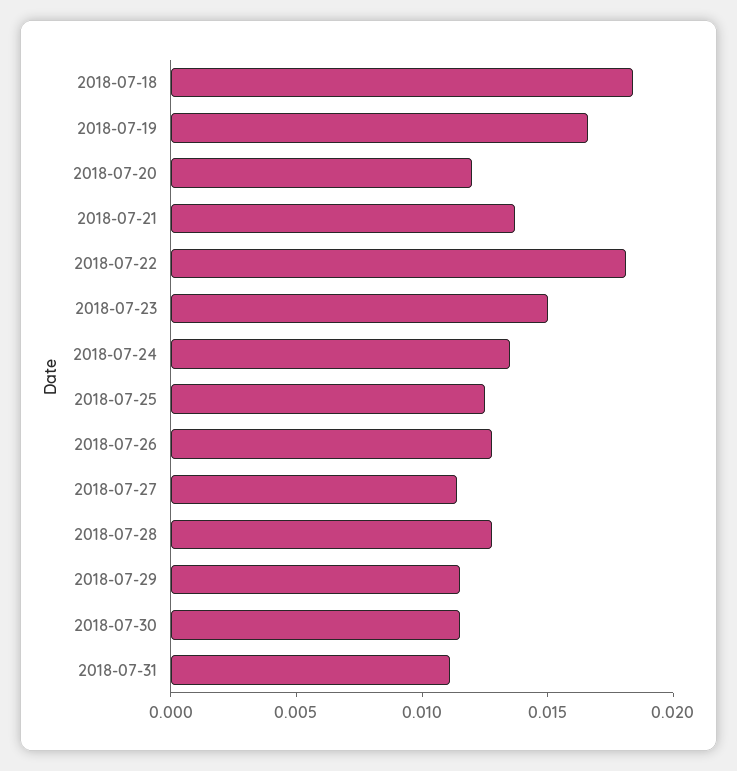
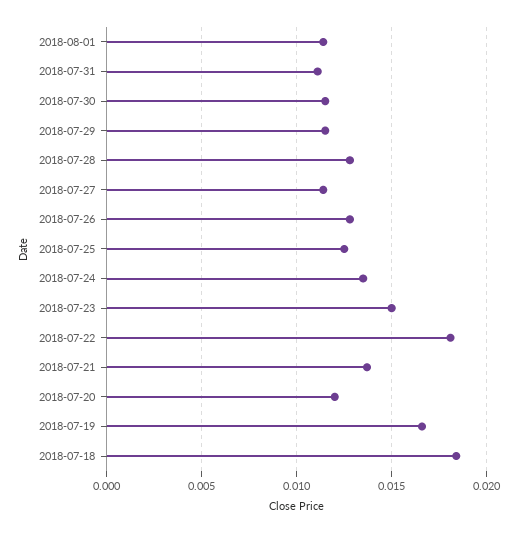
2018-08-01: none -> 0.0115

